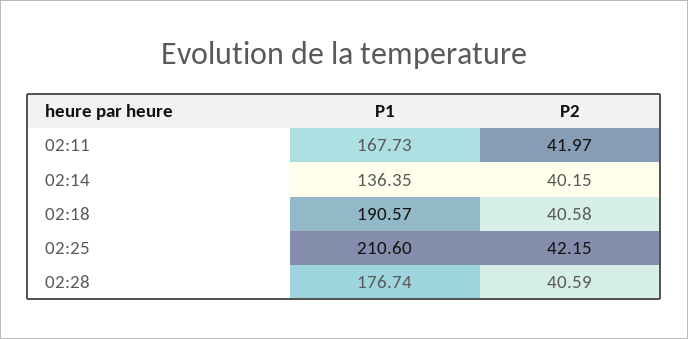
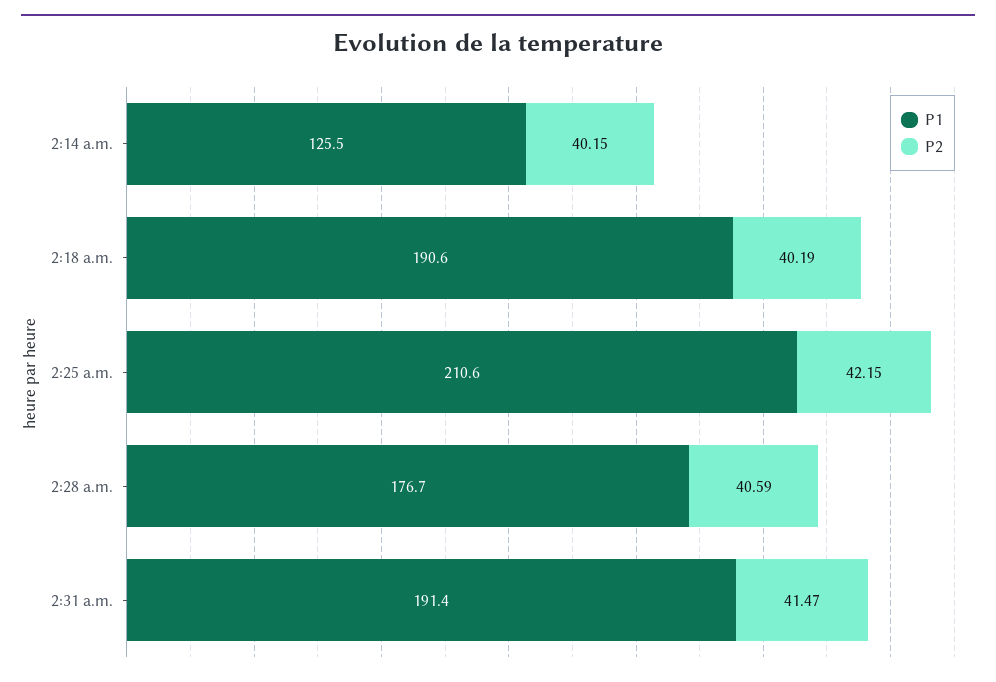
P1, 02:11: 167.73 -> none
P2, 02:11: 41.97 -> none
P1, 02:14: 136.35 -> 125.5
P2, 02:18: 40.58 -> 40.19
P1, 2:31 a.m.: none -> 191.4
P2, 2:31 a.m.: none -> 41.47

